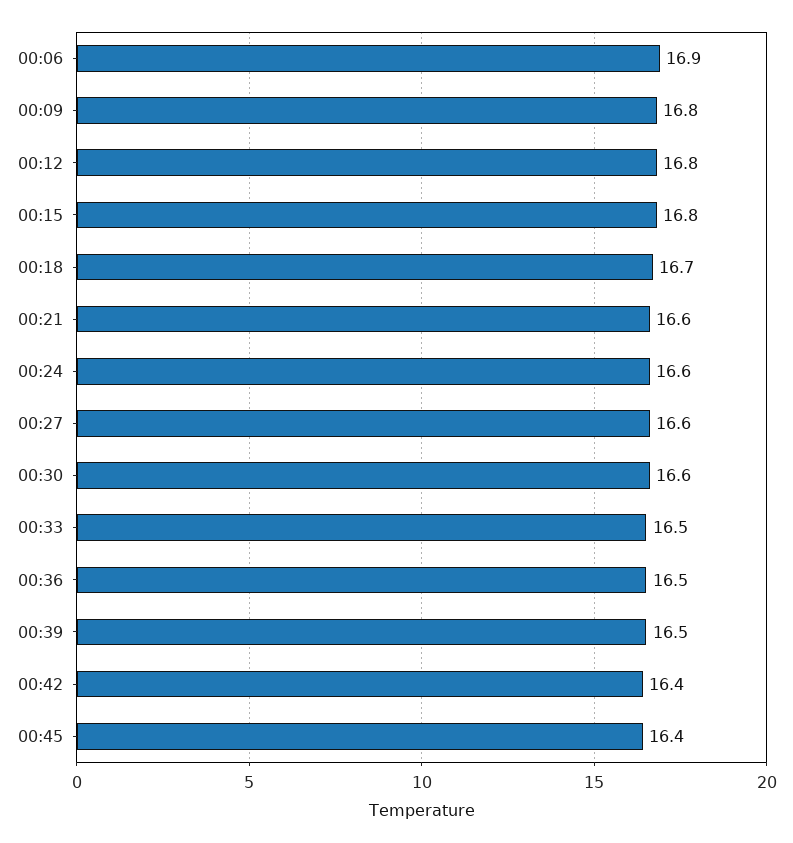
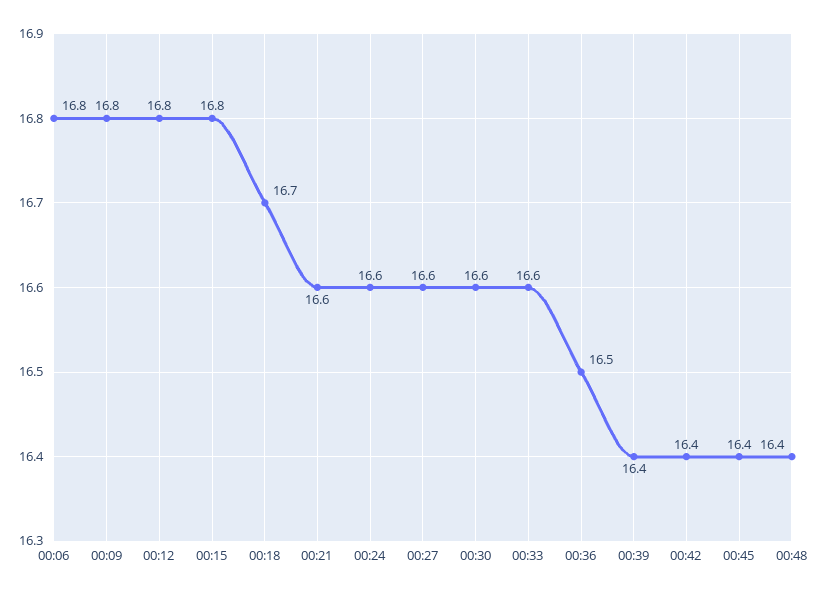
00:06: 16.9 -> 16.8
00:33: 16.5 -> 16.6
00:39: 16.5 -> 16.4
00:48: none -> 16.4

